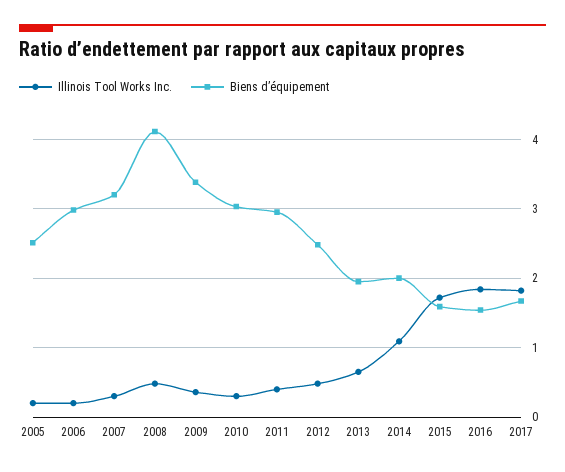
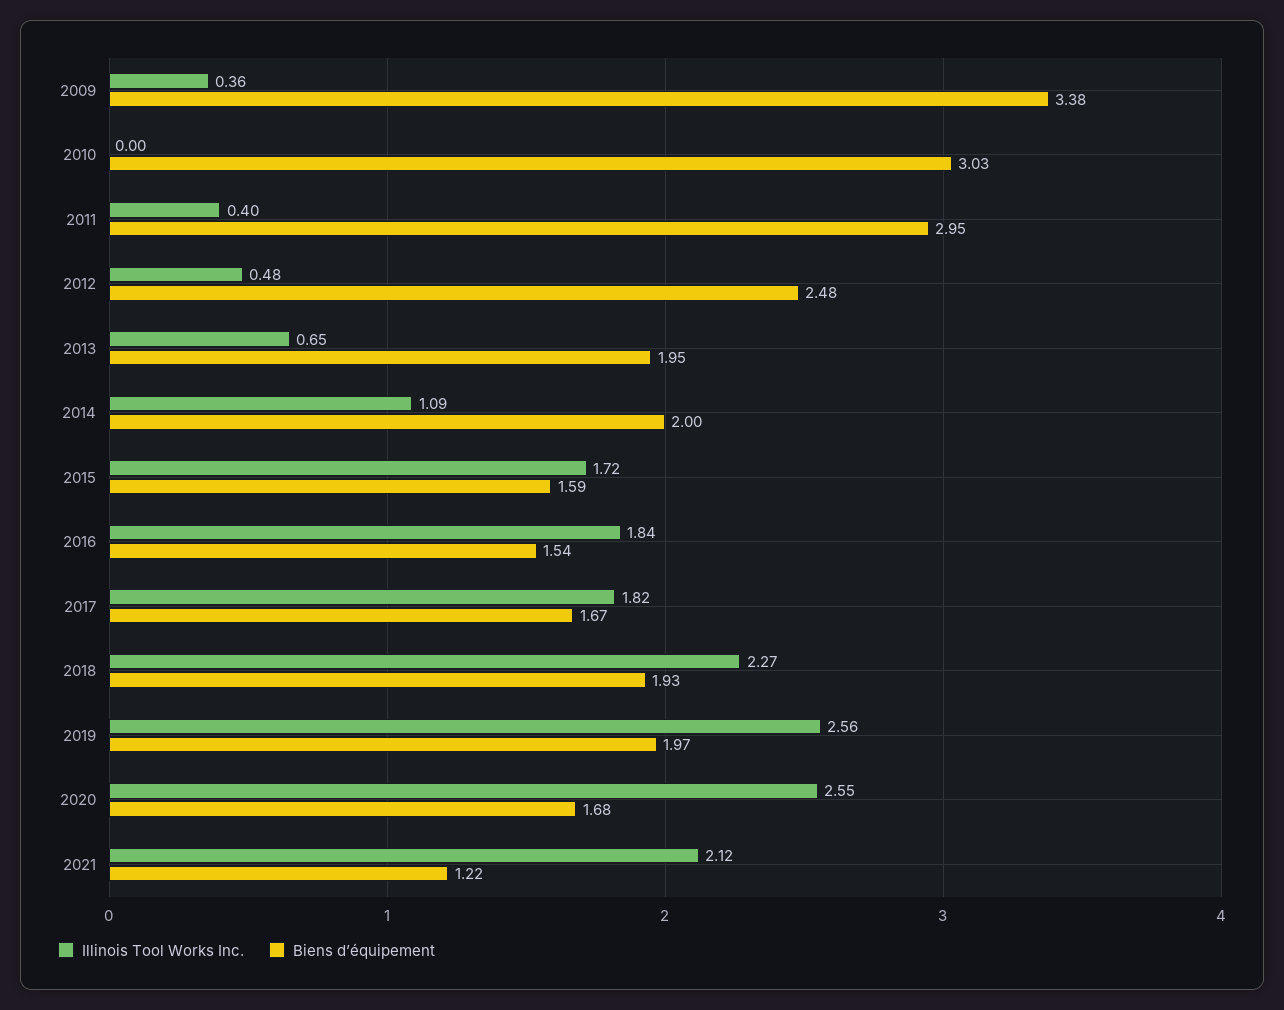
Illinois Tool Works Inc., 2005: 0.2 -> none
Biens d’équipement, 2005: 2.5 -> none
Illinois Tool Works Inc., 2006: 0.2 -> none
Biens d’équipement, 2006: 3 -> none
Illinois Tool Works Inc., 2007: 0.3 -> none
Biens d’équipement, 2007: 3.2 -> none
Illinois Tool Works Inc., 2008: 0.5 -> none
Biens d’équipement, 2008: 4.1 -> none
Illinois Tool Works Inc., 2010: 0.3 -> 0
Illinois Tool Works Inc., 2018: none -> 2.27
Biens d’équipement, 2018: none -> 1.93
Illinois Tool Works Inc., 2019: none -> 2.56
Biens d’équipement, 2019: none -> 1.97
Illinois Tool Works Inc., 2020: none -> 2.55
Biens d’équipement, 2020: none -> 1.68
Illinois Tool Works Inc., 2021: none -> 2.12
Biens d’équipement, 2021: none -> 1.22

